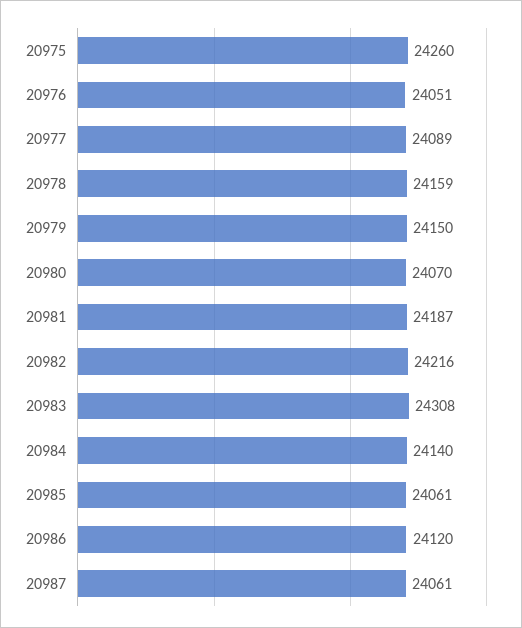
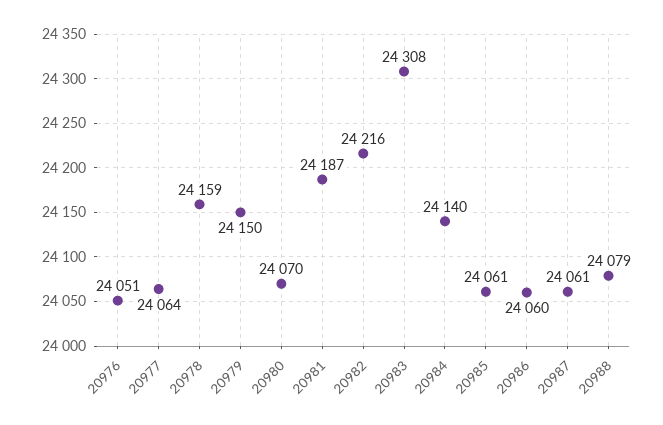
20975: 24260 -> none
20977: 24089 -> 24064
20986: 24120 -> 24060
20988: none -> 24079

